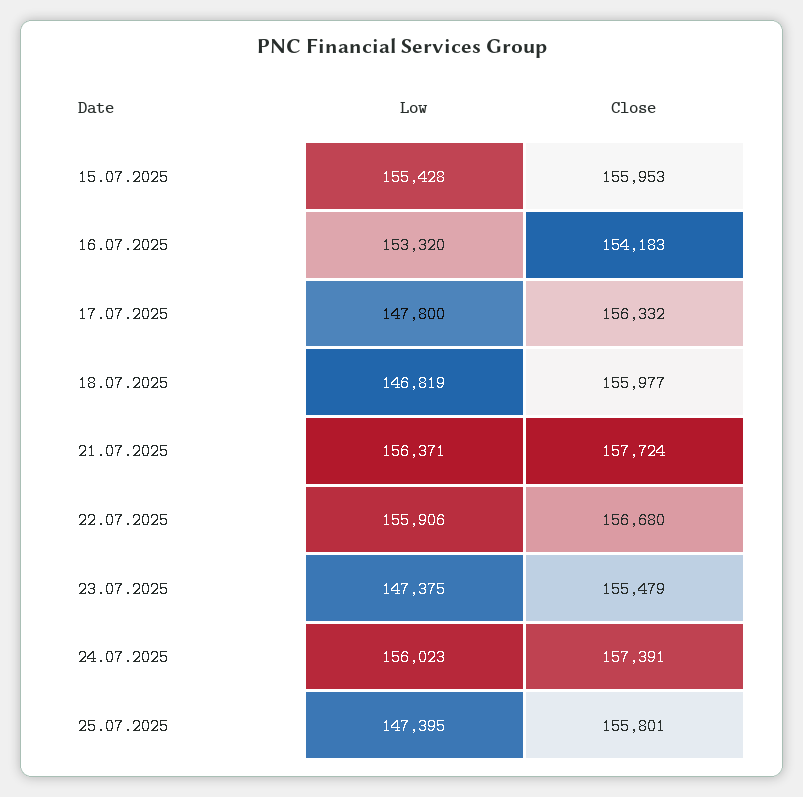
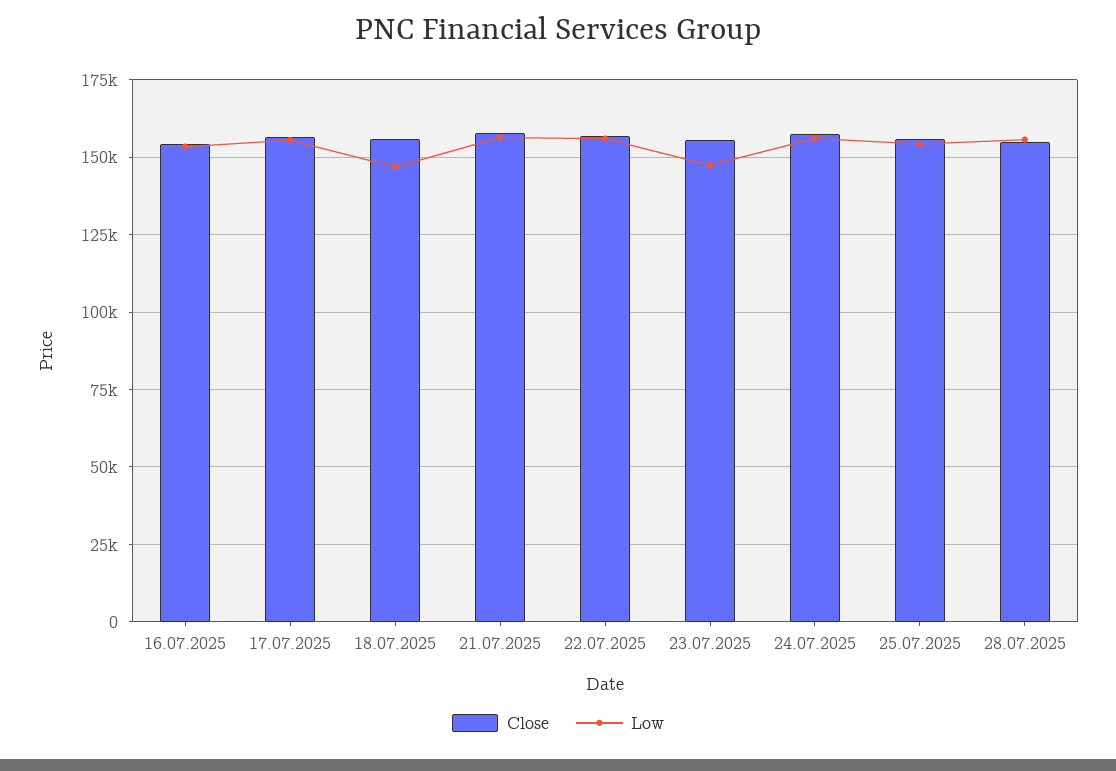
Low, 15.07.2025: 155428 -> none
Close, 15.07.2025: 155953 -> none
Low, 17.07.2025: 147800 -> 155000
Low, 25.07.2025: 147395 -> 155000
Close, 28.07.2025: none -> 155000
Low, 28.07.2025: none -> 155000

